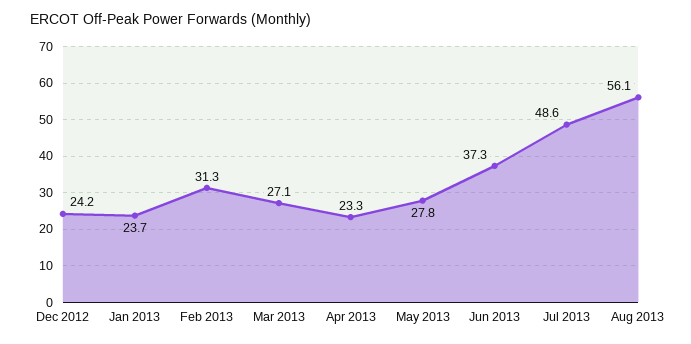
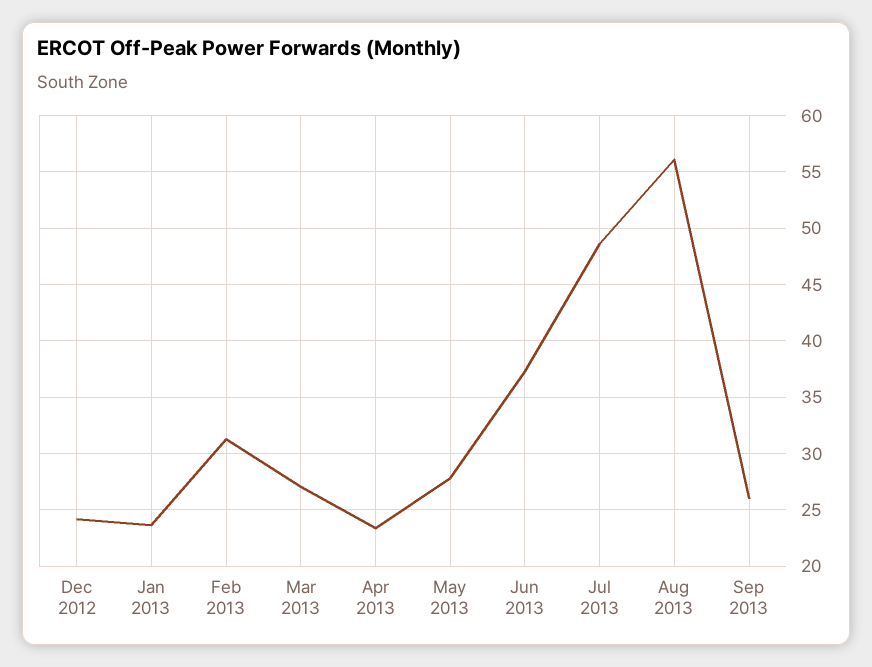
Sep 2013: none -> 26

